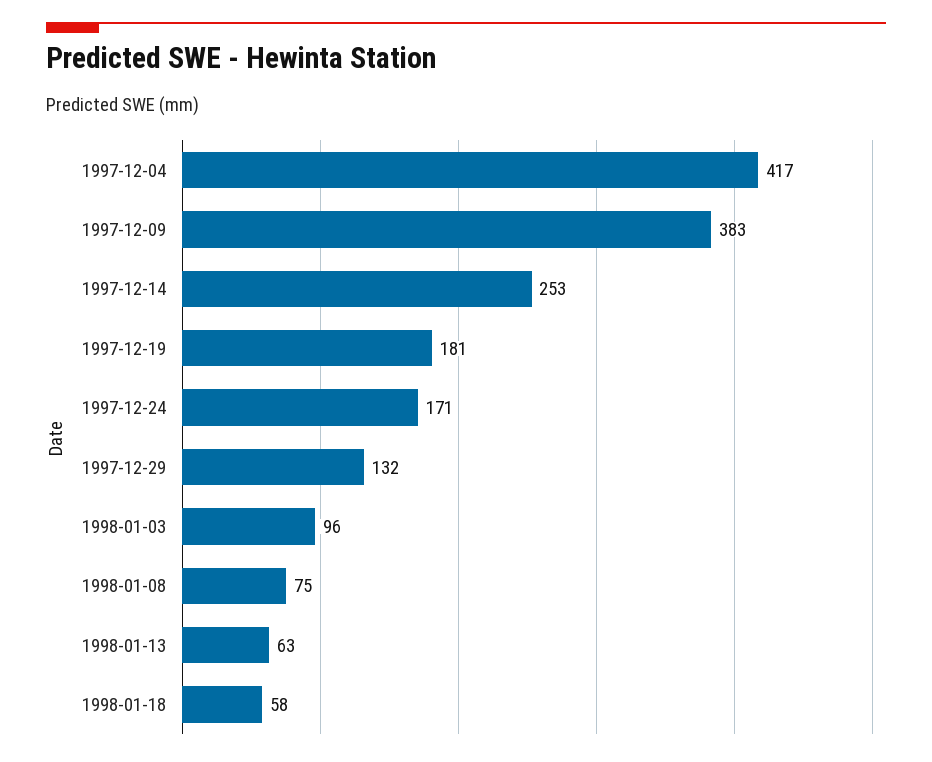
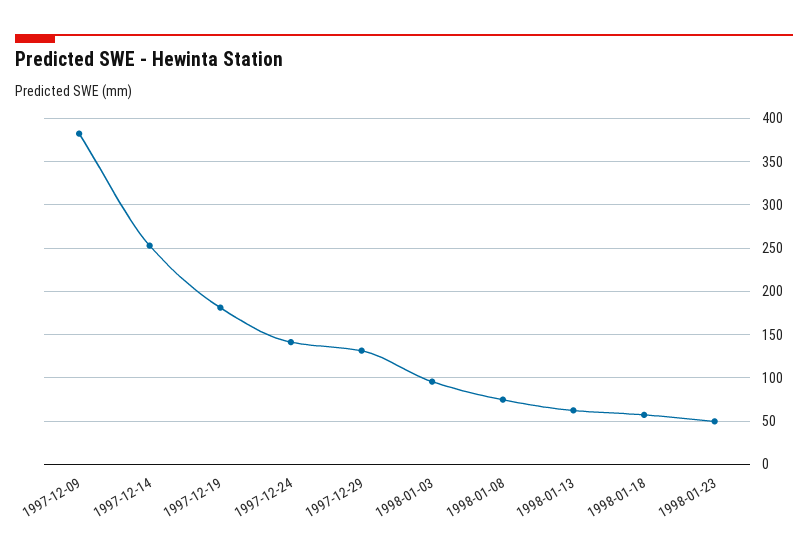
1997-12-04: 417 -> none
1997-12-24: 171 -> 140
1998-01-23: none -> 50

